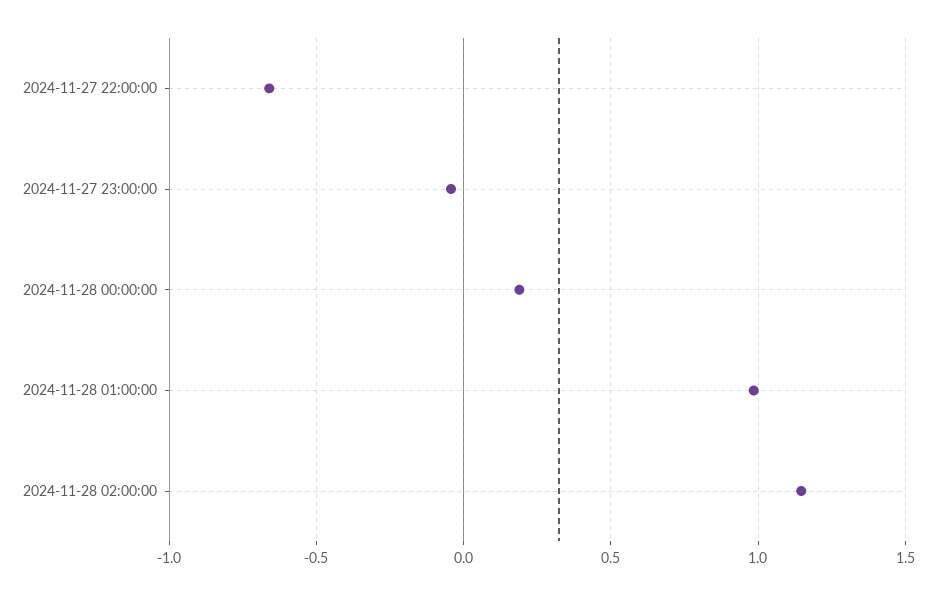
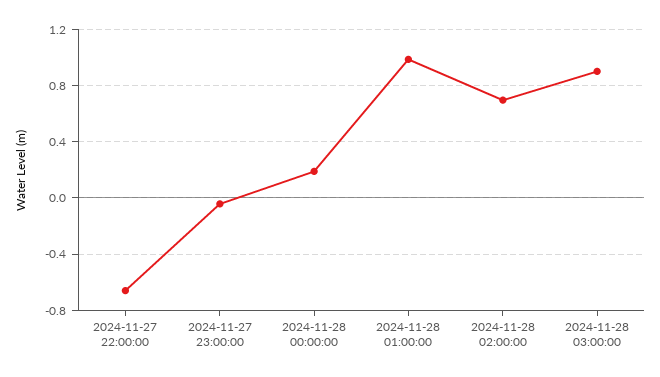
2024-11-28 02:00:00: 1.15 -> 0.7
2024-11-28 03:00:00: none -> 0.9

